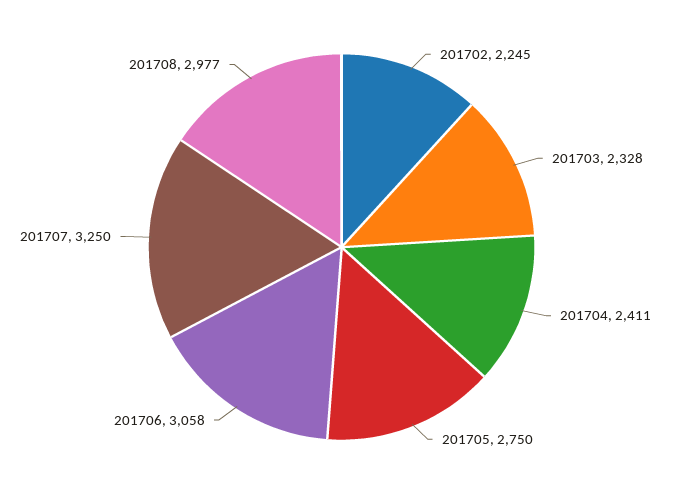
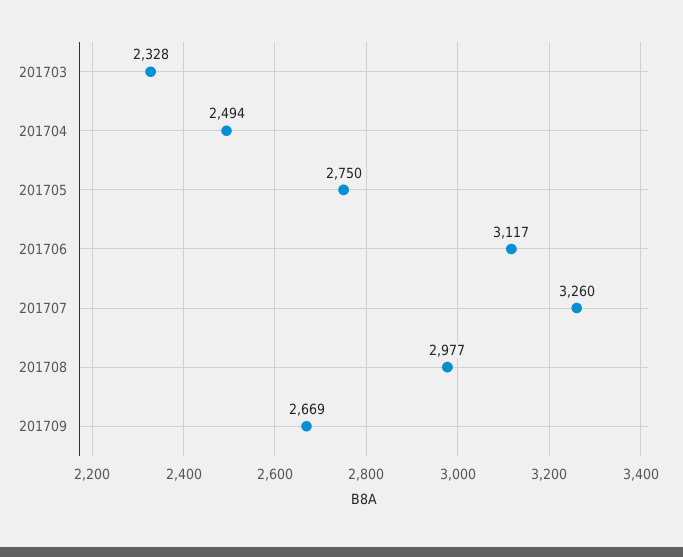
201702: 2245 -> none
201704: 2411 -> 2494
201706: 3058 -> 3117
201707: 3250 -> 3260
201709: none -> 2669

